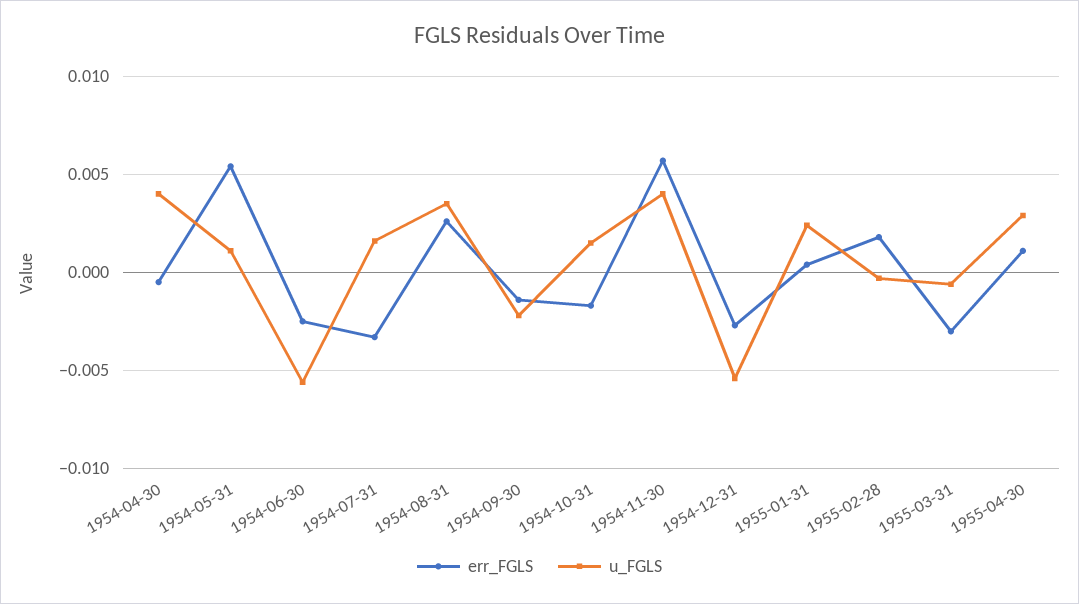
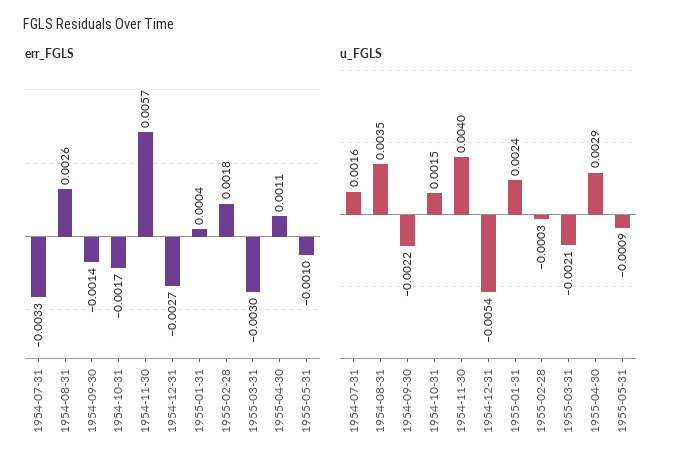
err_FGLS, 1954-04-30: -0.0005 -> none
u_FGLS, 1954-04-30: 0.004 -> none
err_FGLS, 1954-05-31: 0.0055 -> none
u_FGLS, 1954-05-31: 0.001 -> none
err_FGLS, 1954-06-30: -0.0025 -> none
u_FGLS, 1954-06-30: -0.0055 -> none
u_FGLS, 1955-03-31: -0.0005 -> -0.0021
err_FGLS, 1955-05-31: none -> -0.001
u_FGLS, 1955-05-31: none -> -0.0009

